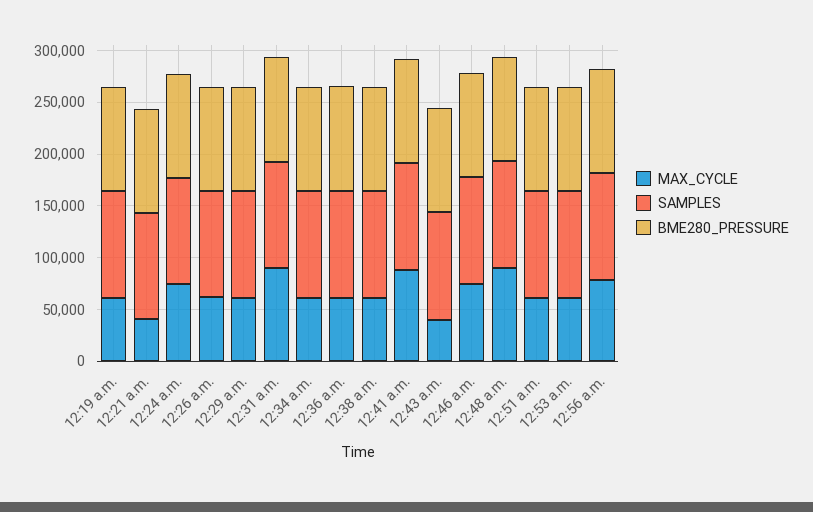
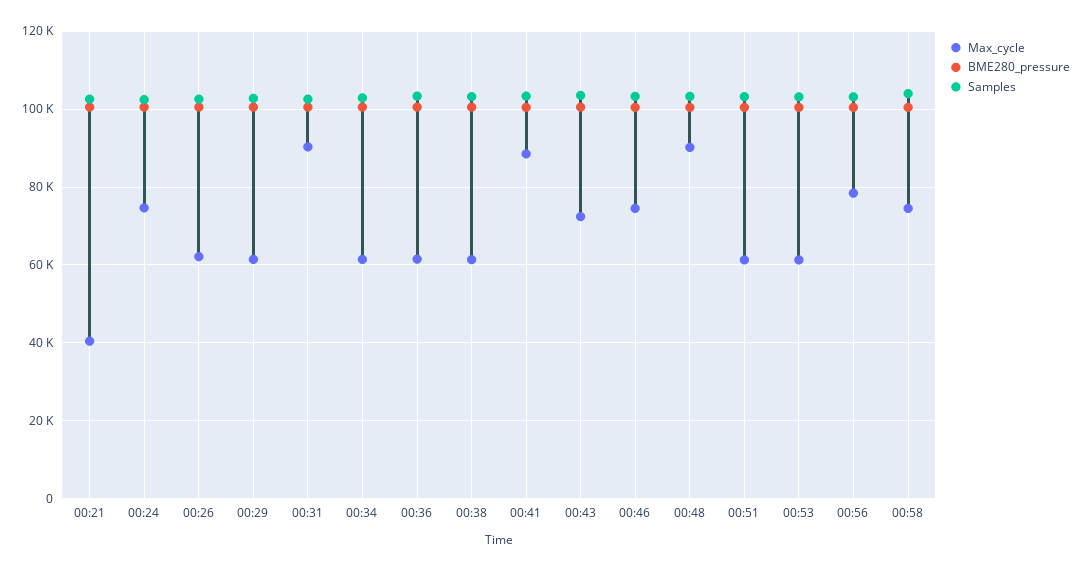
MAX_CYCLE, 12:19 a.m.: 60000 -> none
SAMPLES, 12:19 a.m.: 100000 -> none
BME280_PRESSURE, 12:19 a.m.: 100000 -> none
MAX_CYCLE, 12:43 a.m.: 40000 -> 72000
MAX_CYCLE, 00:58: none -> 74000
BME280_PRESSURE, 00:58: none -> 100000
SAMPLES, 00:58: none -> 104000

